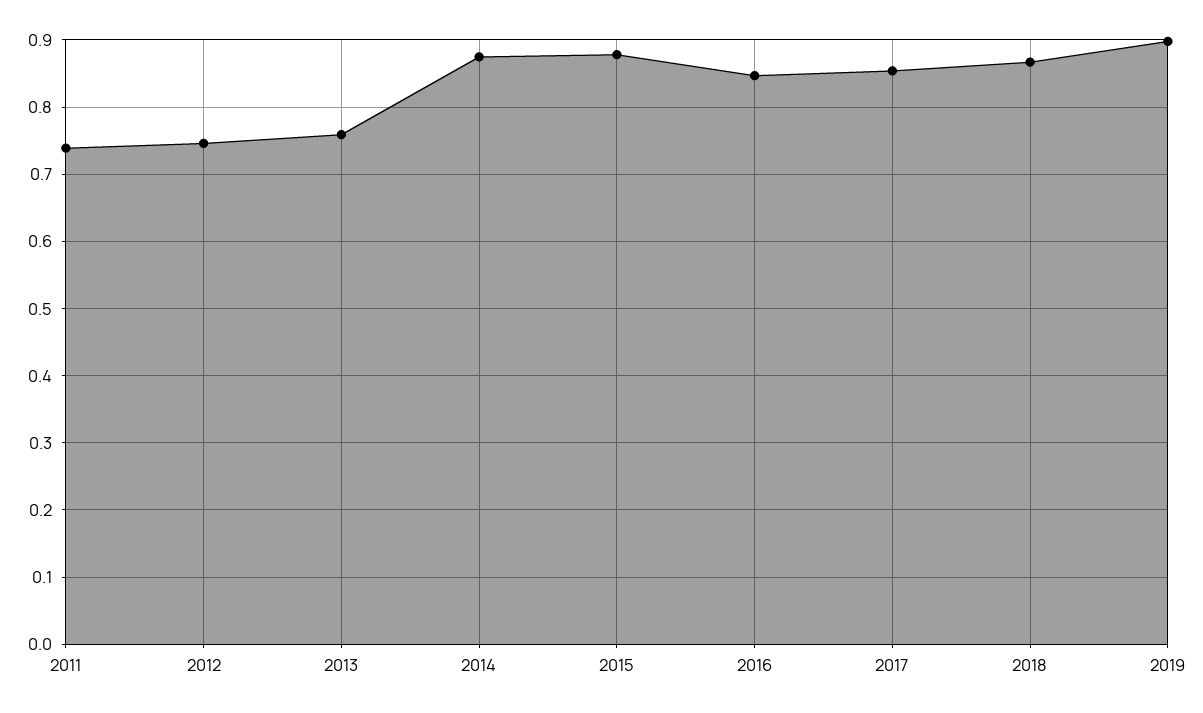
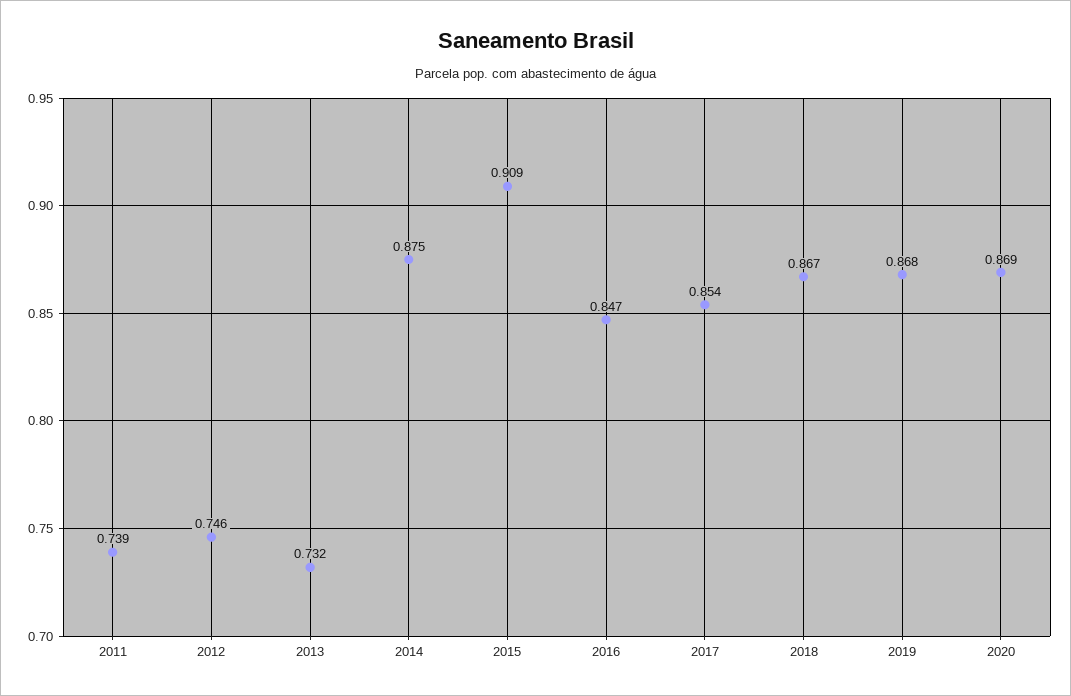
2013: 0.76 -> 0.732
2015: 0.88 -> 0.909
2019: 0.9 -> 0.868
2020: none -> 0.869

